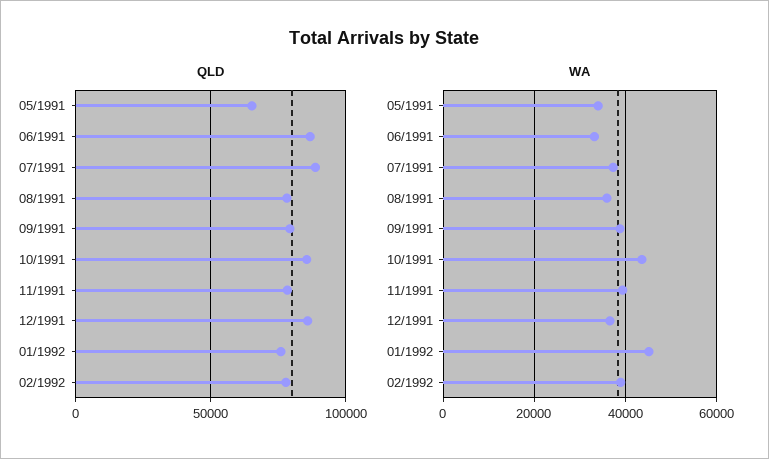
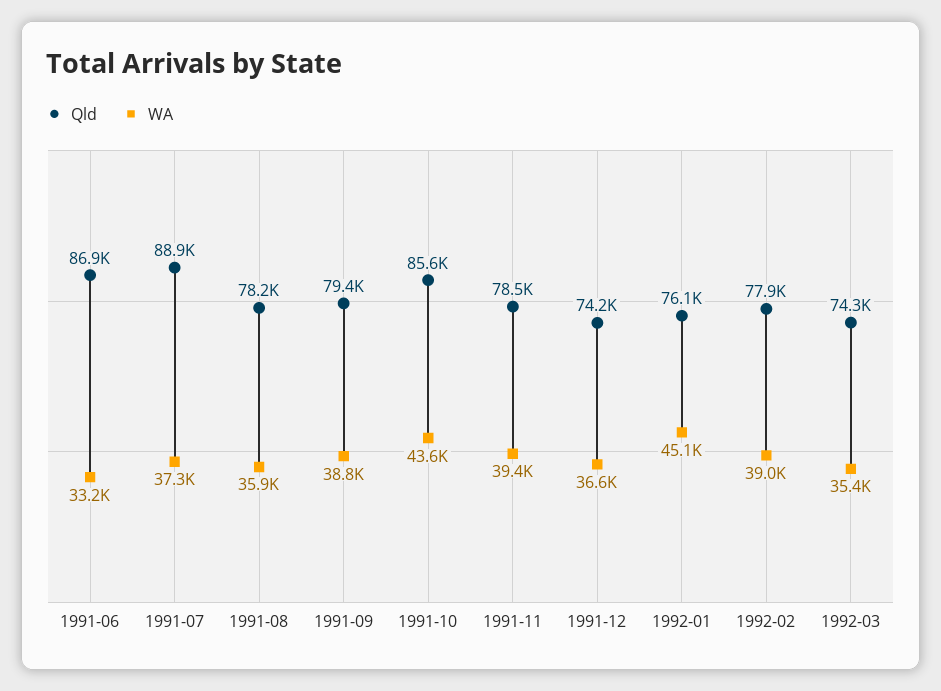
QLD, 05/1991: 65000 -> none
QLD, 12/1991: 85000 -> 74200
WA, 05/1991: 34000 -> none
QLD, 1992-03: none -> 74300
WA, 1992-03: none -> 35400

